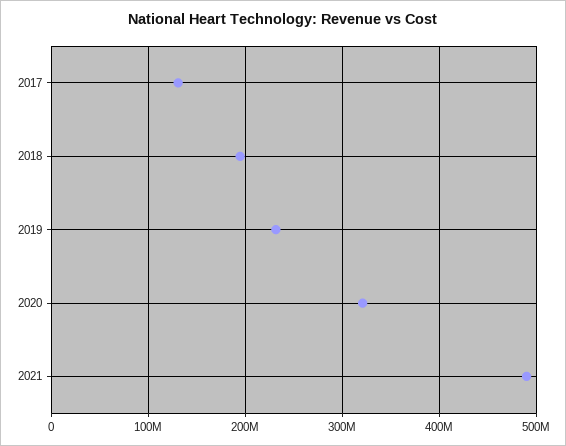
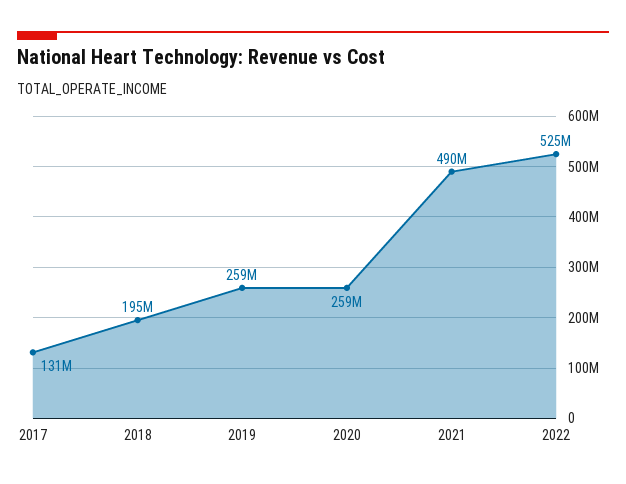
2019: 230000000 -> 259000000
2020: 320000000 -> 259000000
2022: none -> 525000000

